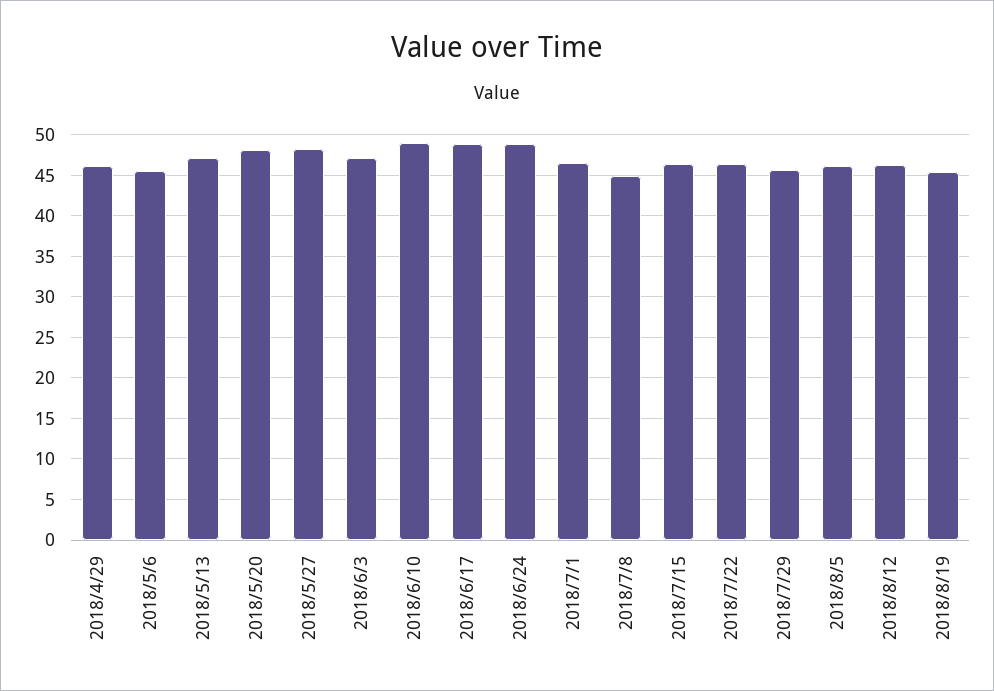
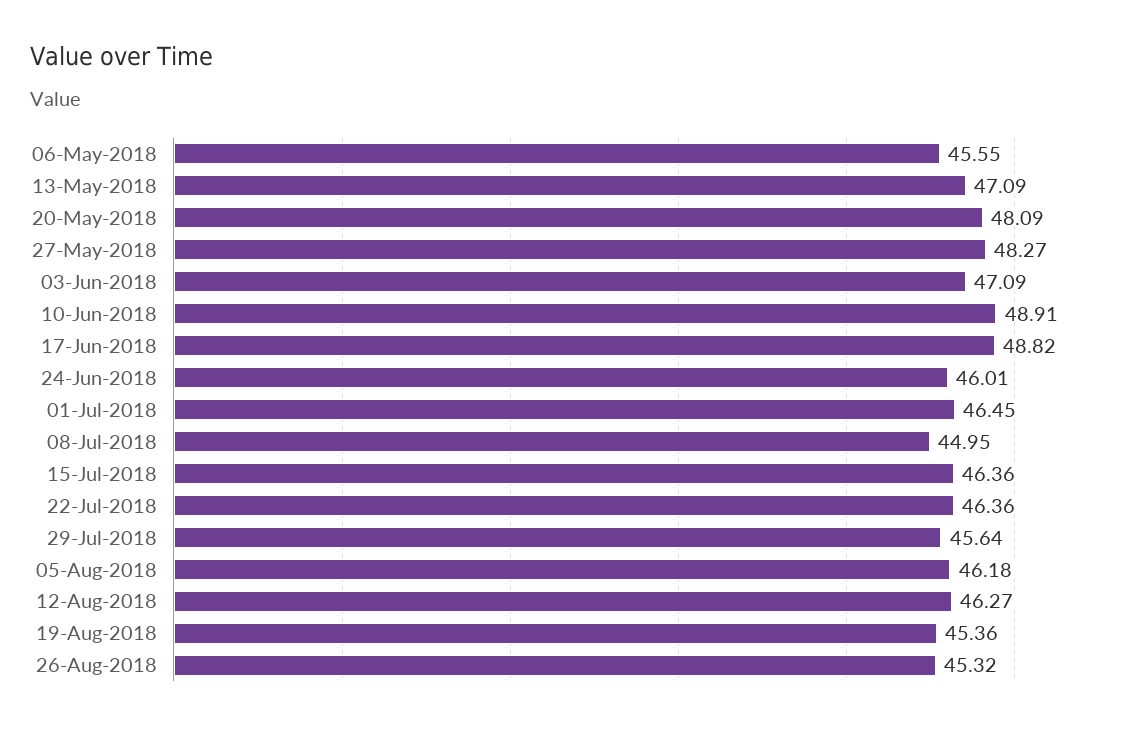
2018/4/29: 46 -> none
2018/6/24: 49 -> 46.01
26-Aug-2018: none -> 45.32

